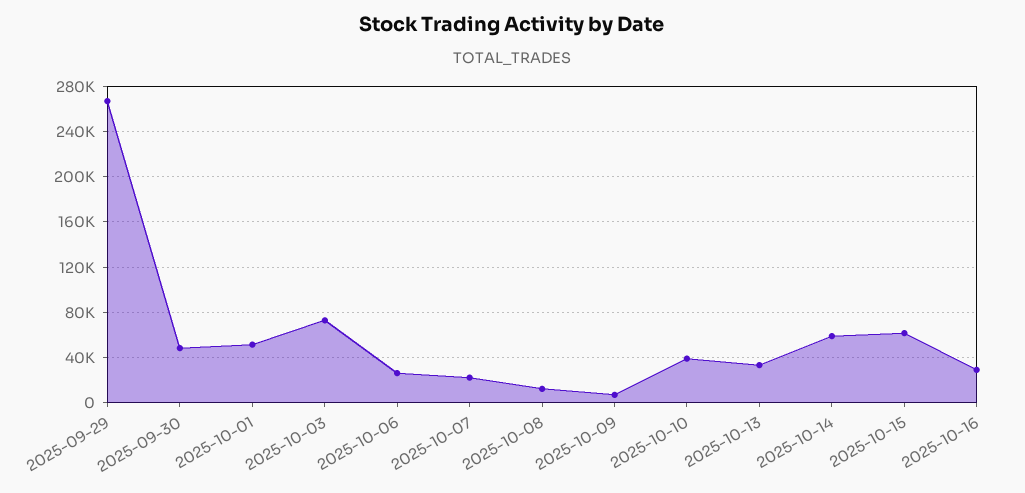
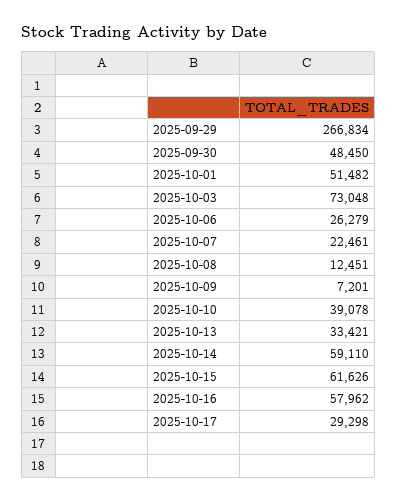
2025-10-16: 30000 -> 57962
2025-10-17: none -> 29298

